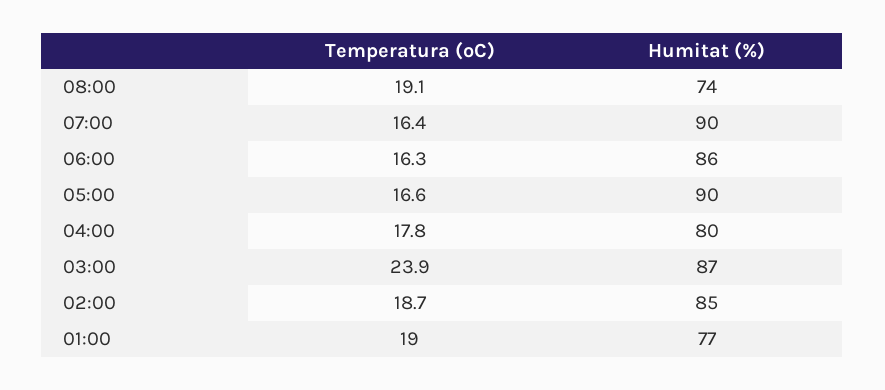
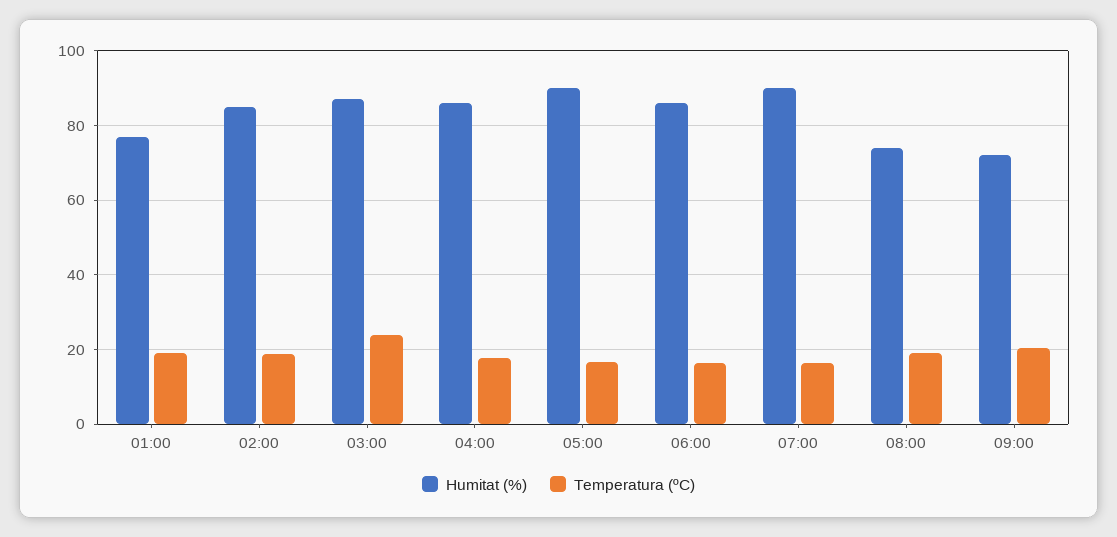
Humitat (%), 04:00: 80 -> 86
Humitat (%), 09:00: none -> 72
Temperatura (ºC), 09:00: none -> 20

